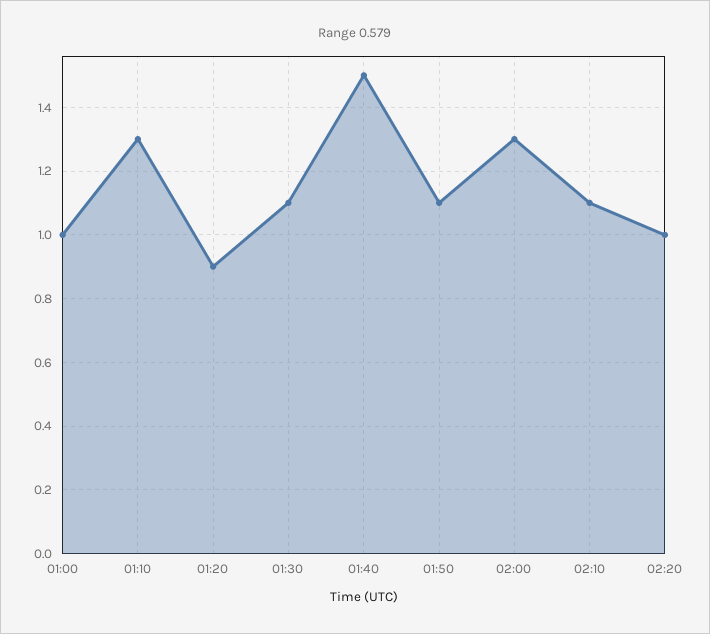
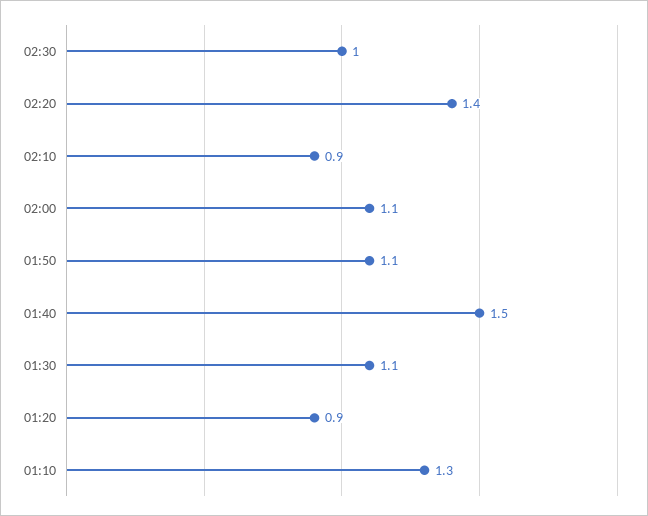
01:00: 1 -> none
02:00: 1.3 -> 1.1
02:10: 1.1 -> 0.9
02:20: 1 -> 1.4
02:30: none -> 1

